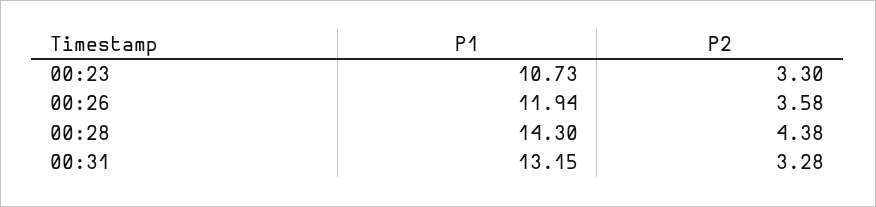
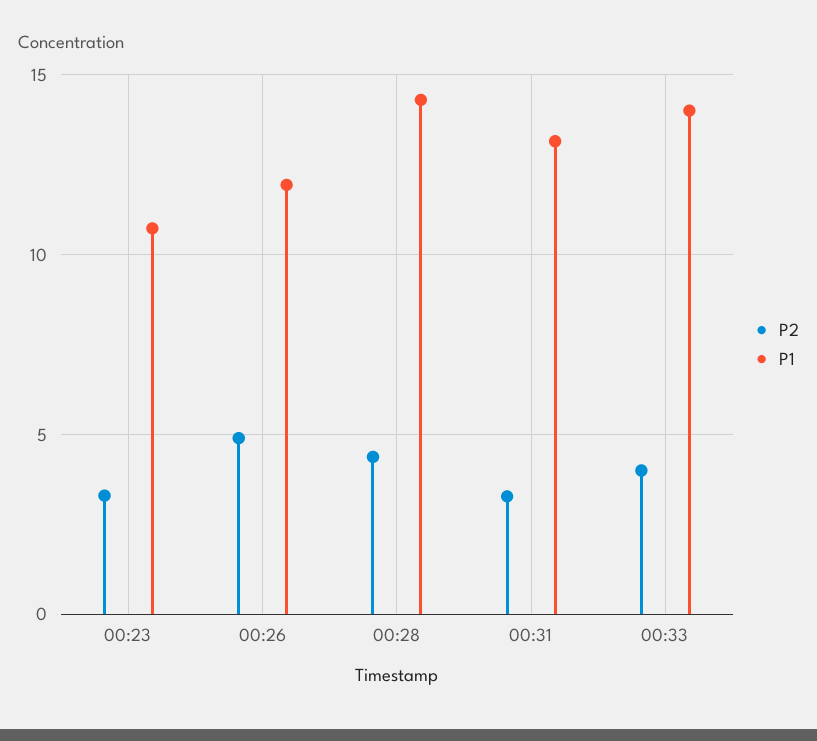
P2, 00:26: 3.58 -> 5
P2, 00:33: none -> 4
P1, 00:33: none -> 14

